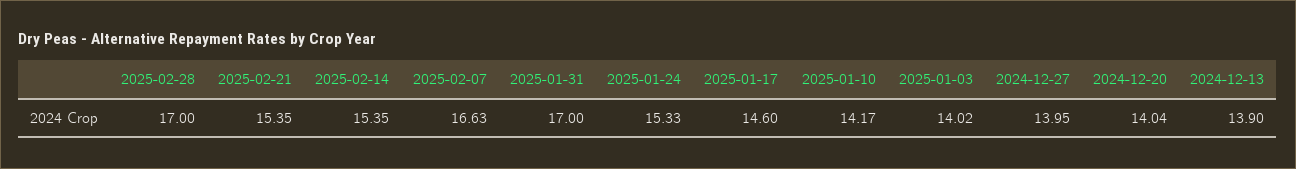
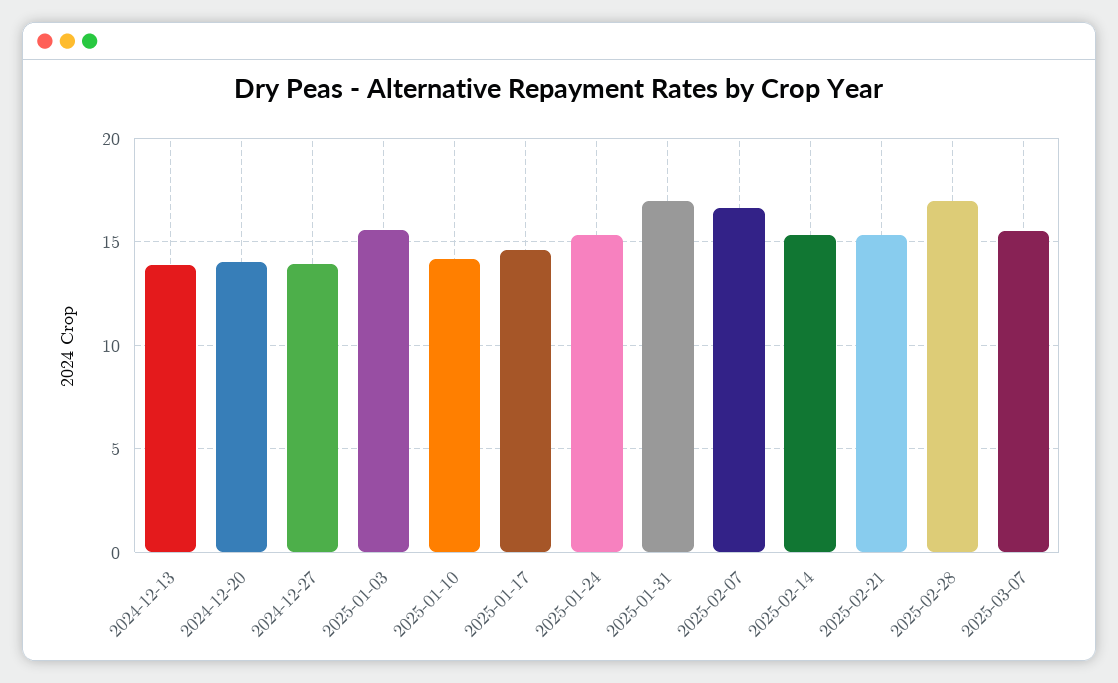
2025-01-03: 14.02 -> 15.5
2025-03-07: none -> 15.5

